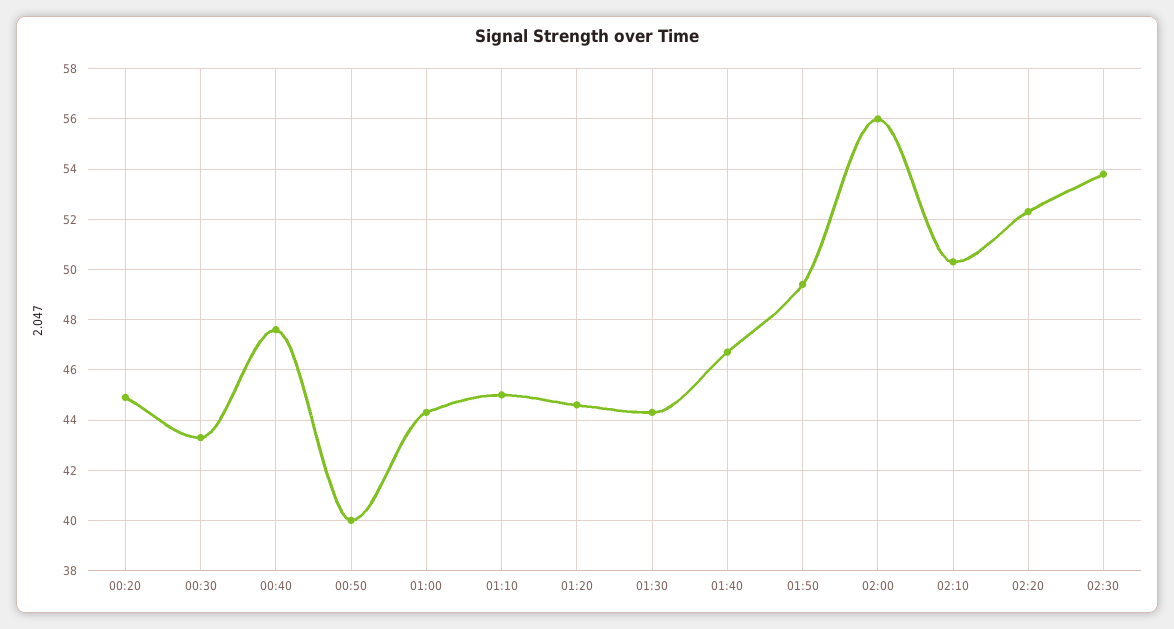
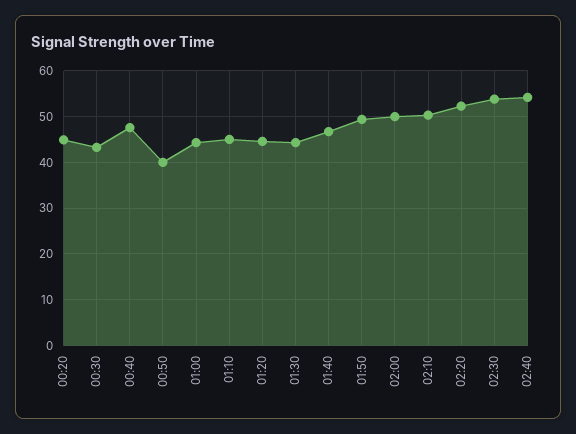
02:00: 56 -> 50
02:40: none -> 54

